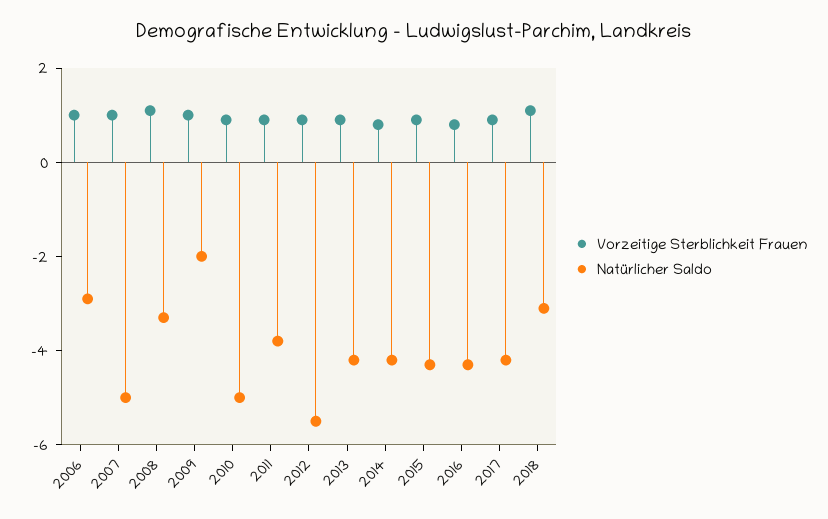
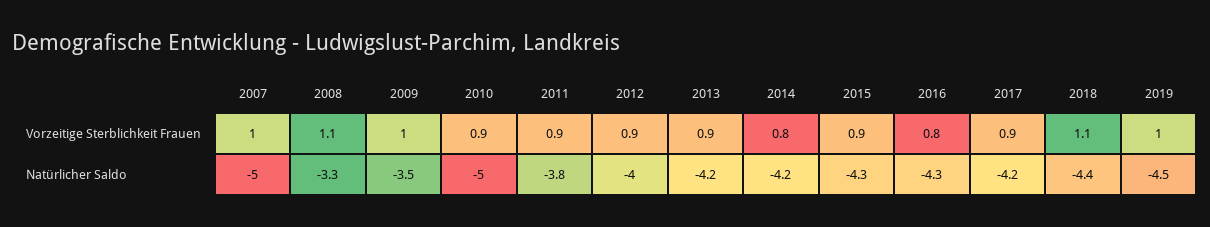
Vorzeitige Sterblichkeit Frauen, 2006: 1 -> none
Natürlicher Saldo, 2006: -3 -> none
Natürlicher Saldo, 2009: -2 -> -3.5
Natürlicher Saldo, 2012: -5.5 -> -4
Natürlicher Saldo, 2018: -3 -> -4.4
Vorzeitige Sterblichkeit Frauen, 2019: none -> 1
Natürlicher Saldo, 2019: none -> -4.5

